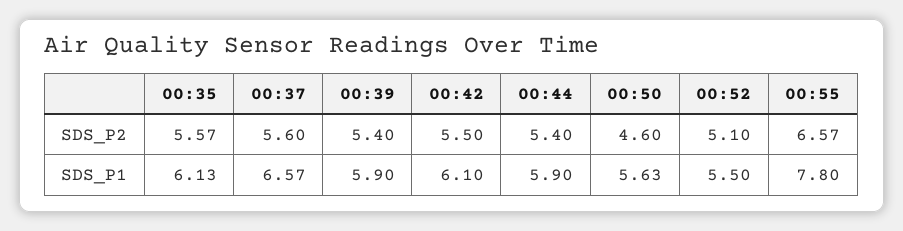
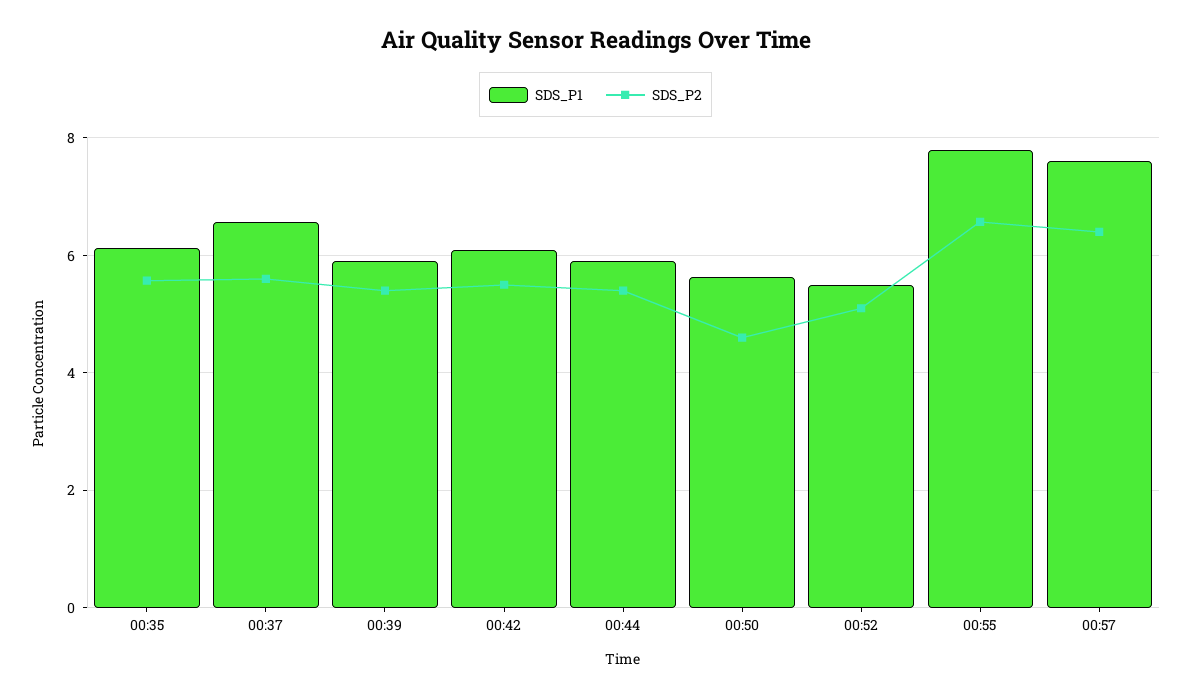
SDS_P1, 00:57: none -> 7.6
SDS_P2, 00:57: none -> 6.4

